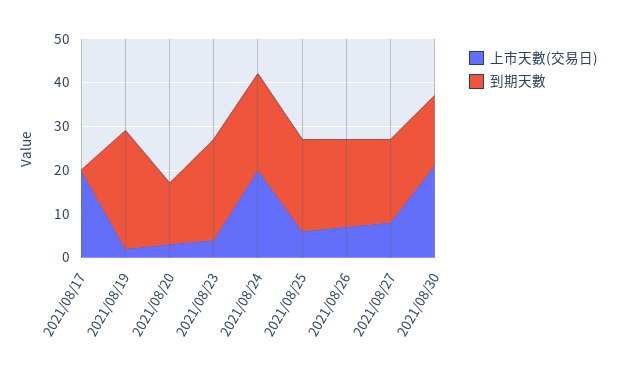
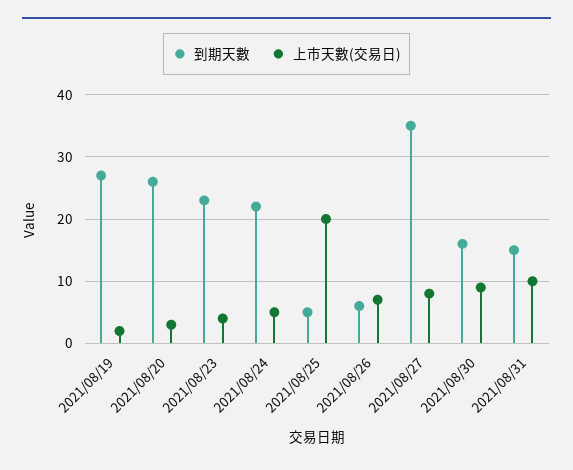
上市天數(交易日), 2021/08/17: 20 -> none
到期天數, 2021/08/17: 0 -> none
到期天數, 2021/08/20: 15 -> 26
上市天數(交易日), 2021/08/24: 20 -> 5
上市天數(交易日), 2021/08/25: 5 -> 20
到期天數, 2021/08/25: 20 -> 5
到期天數, 2021/08/26: 20 -> 6
到期天數, 2021/08/27: 20 -> 35
上市天數(交易日), 2021/08/30: 20 -> 9
到期天數, 2021/08/31: none -> 15
上市天數(交易日), 2021/08/31: none -> 10

